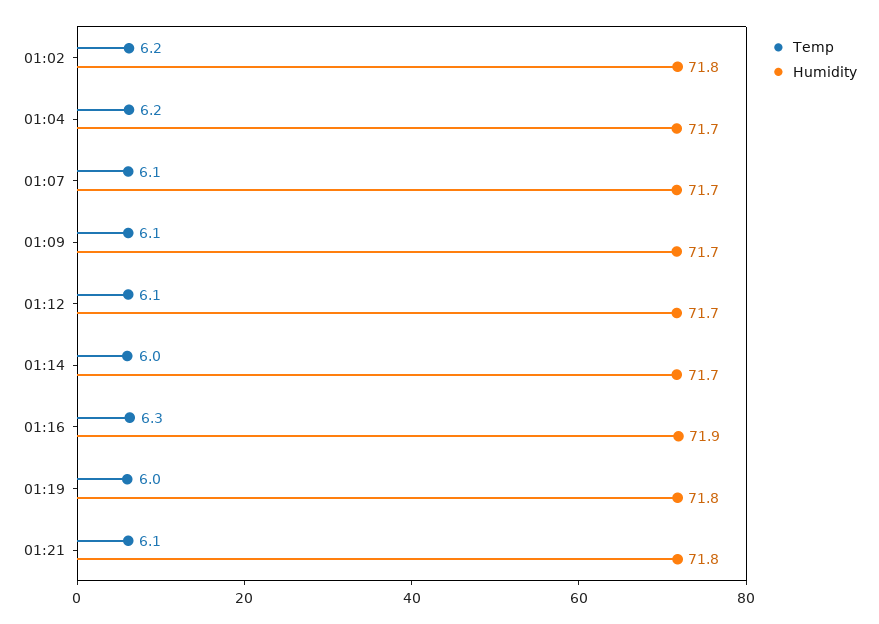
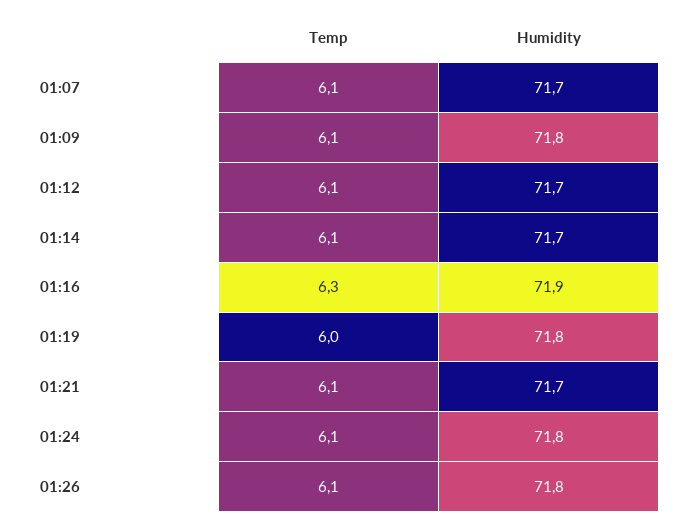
Temp, 01:02: 6.2 -> none
Humidity, 01:02: 71.8 -> none
Temp, 01:04: 6.2 -> none
Humidity, 01:04: 71.7 -> none
Humidity, 01:09: 71.7 -> 71.8
Temp, 01:14: 6 -> 6.1
Humidity, 01:21: 71.8 -> 71.7
Temp, 01:24: none -> 6.1
Humidity, 01:24: none -> 71.8
Temp, 01:26: none -> 6.1
Humidity, 01:26: none -> 71.8

